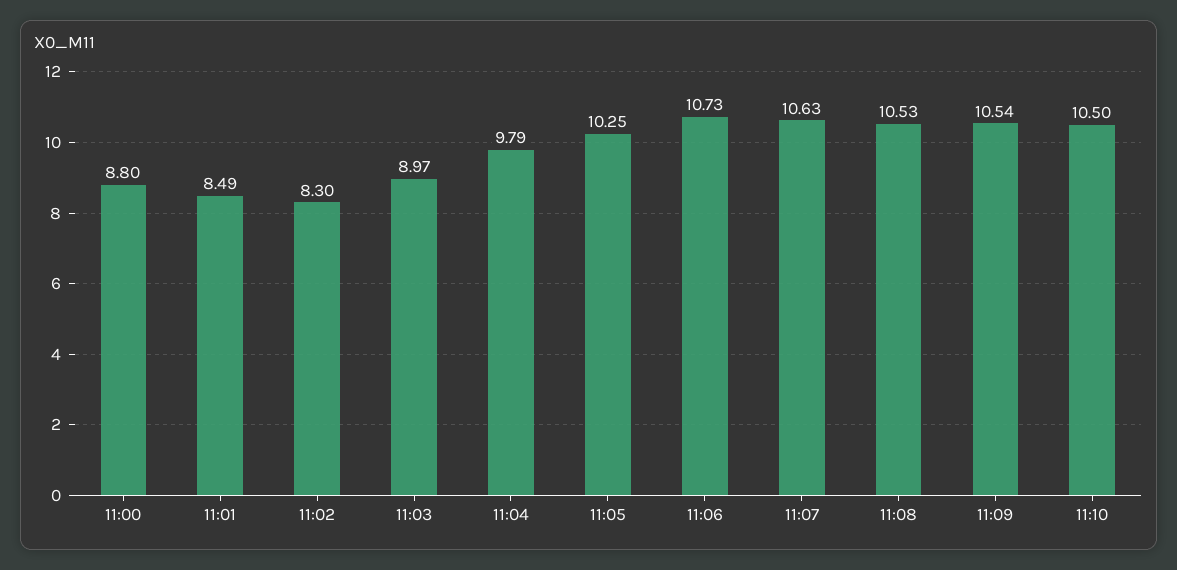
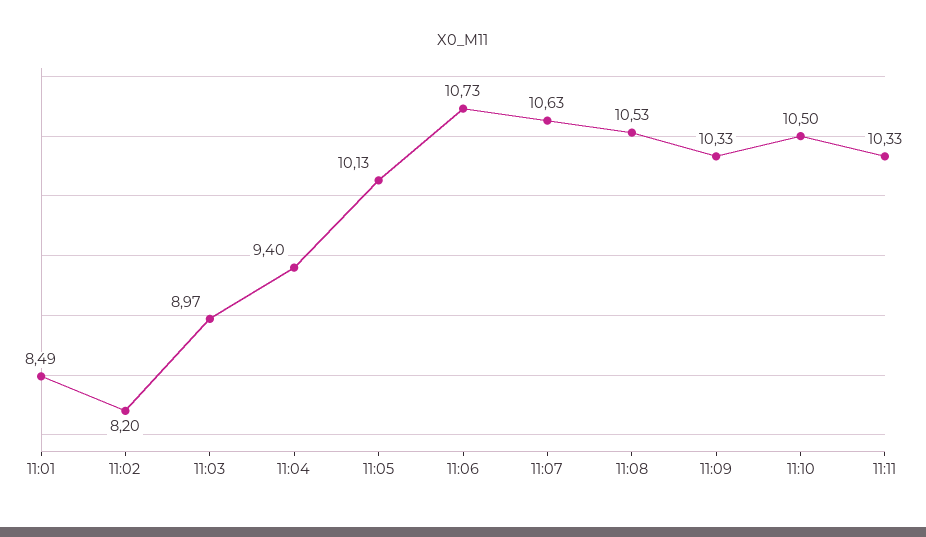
11:00: 8.8 -> none
11:02: 8.3 -> 8.2
11:04: 9.79 -> 9.4
11:05: 10.25 -> 10.13
11:09: 10.54 -> 10.33
11:11: none -> 10.33

